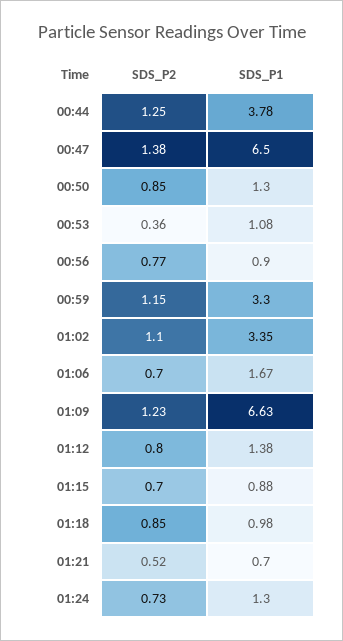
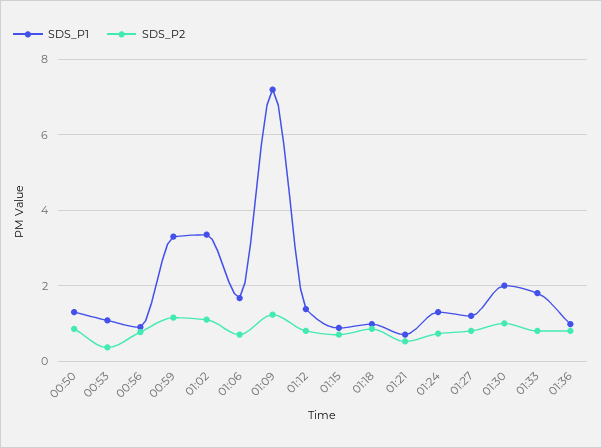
SDS_P2, 00:44: 1.25 -> none
SDS_P1, 00:44: 3.78 -> none
SDS_P2, 00:47: 1.38 -> none
SDS_P1, 00:47: 6.5 -> none
SDS_P1, 01:09: 6.63 -> 7.2
SDS_P1, 01:27: none -> 1.2
SDS_P2, 01:27: none -> 0.8
SDS_P1, 01:30: none -> 2
SDS_P2, 01:30: none -> 1
SDS_P1, 01:33: none -> 1.8
SDS_P2, 01:33: none -> 0.8
SDS_P1, 01:36: none -> 1
SDS_P2, 01:36: none -> 0.8

